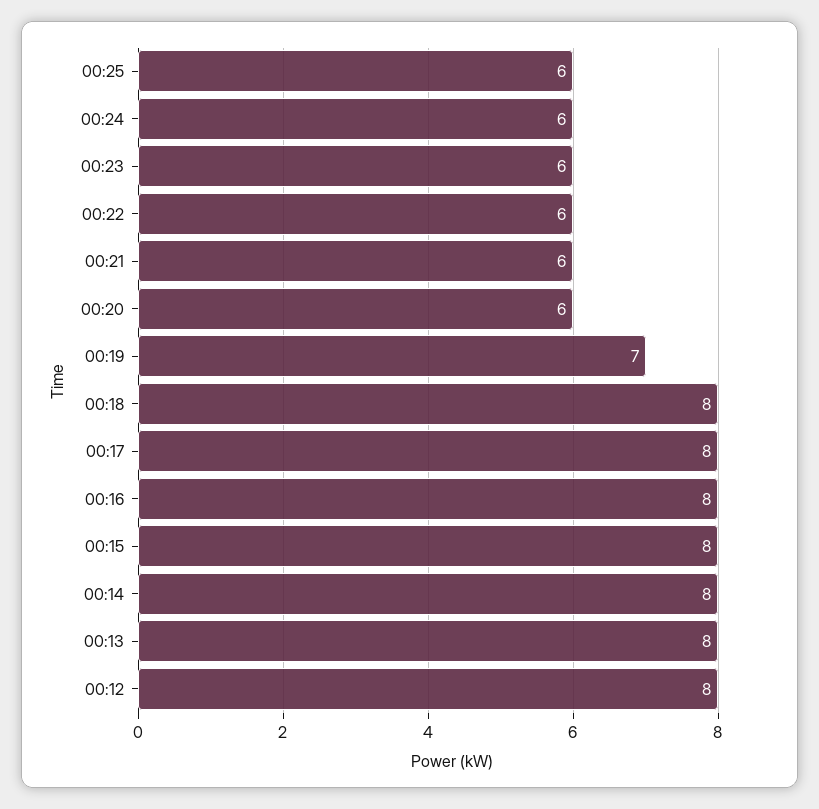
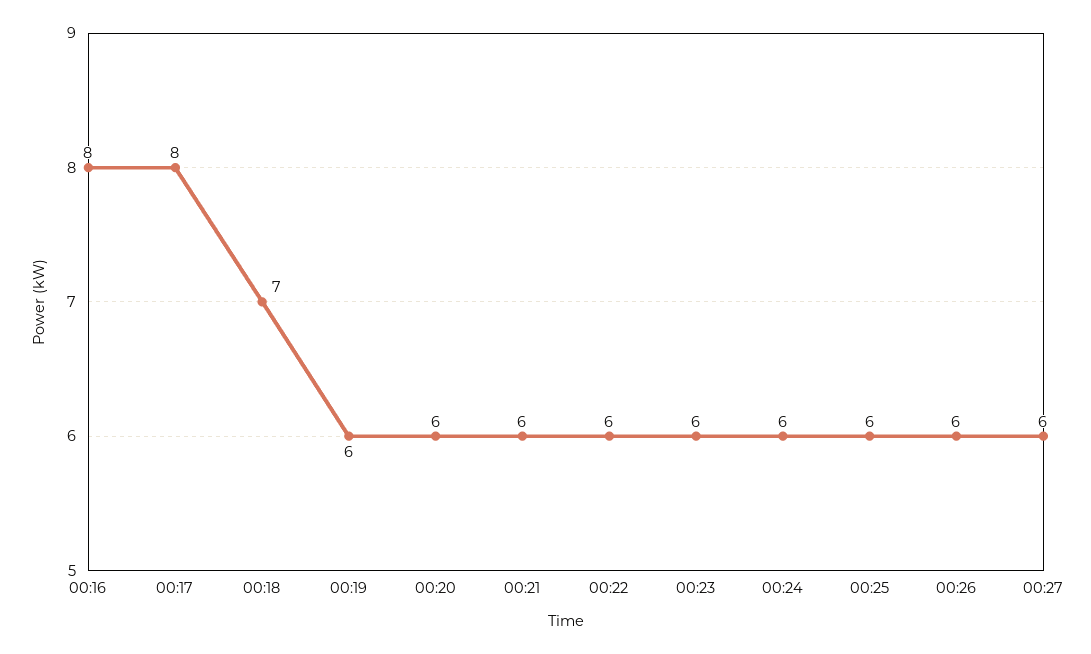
00:19: 7 -> 6
00:18: 8 -> 7
00:15: 8 -> none
00:14: 8 -> none
00:13: 8 -> none
00:12: 8 -> none
00:26: none -> 6
00:27: none -> 6

